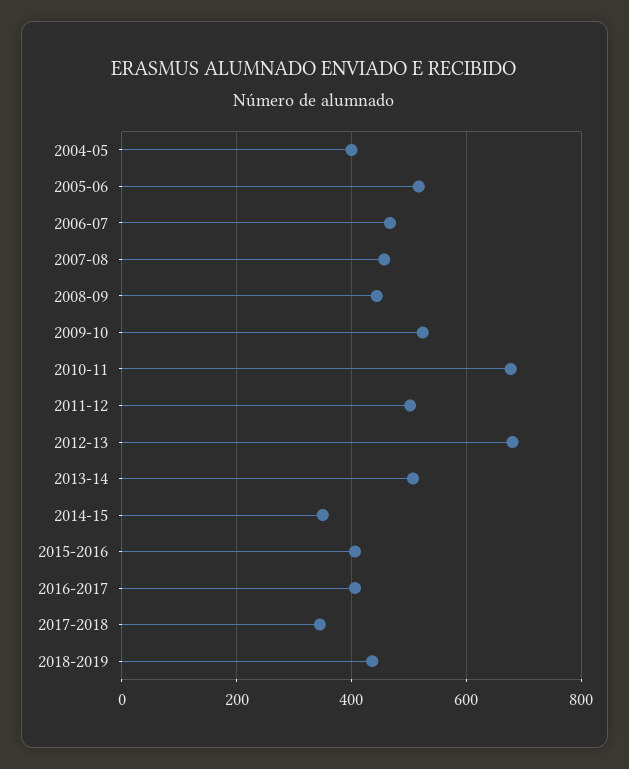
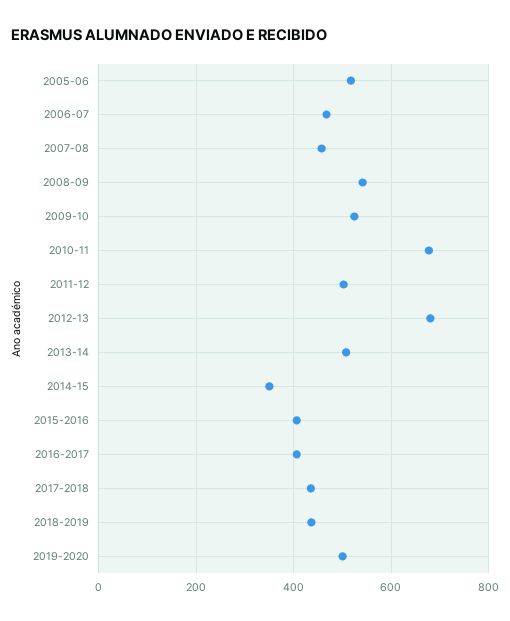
2004-05: 400 -> none
2008-09: 440 -> 540
2017-2018: 340 -> 440
2019-2020: none -> 500

